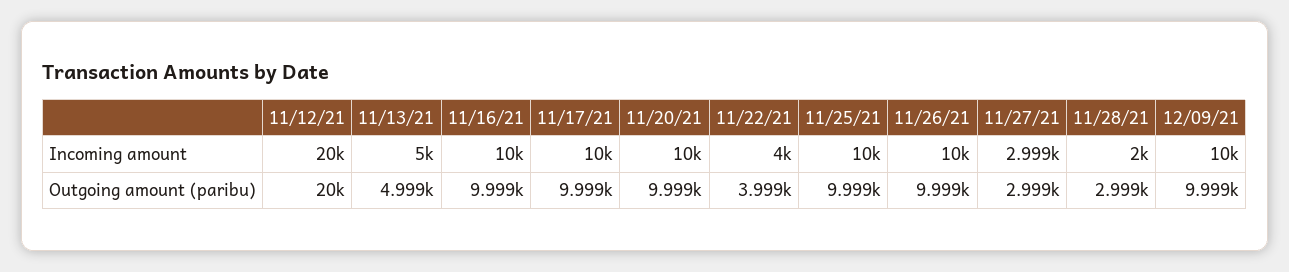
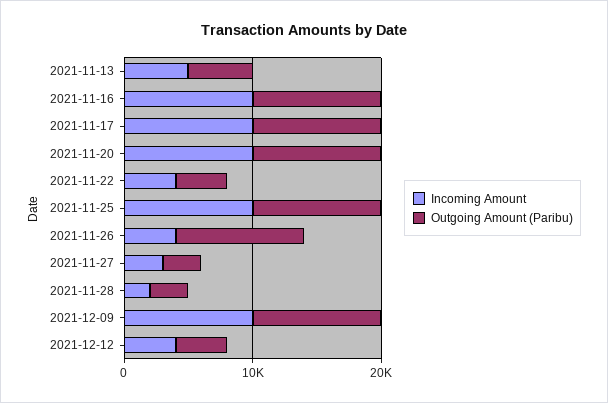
Incoming amount, 11/12/21: 20000 -> none
Incoming amount, 11/26/21: 10000 -> 4000
Outgoing amount (paribu), 11/12/21: 20000 -> none
Incoming amount, 2021-12-12: none -> 4000
Outgoing amount (paribu), 2021-12-12: none -> 4000

